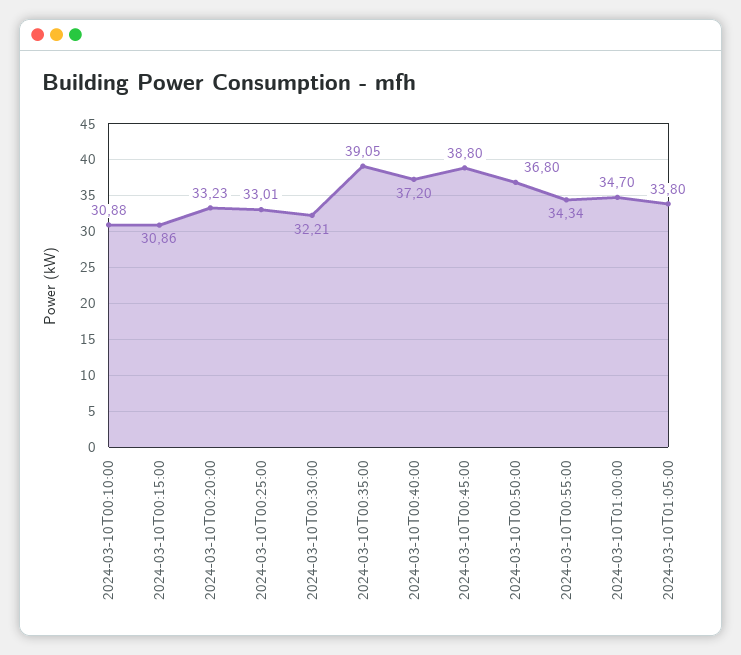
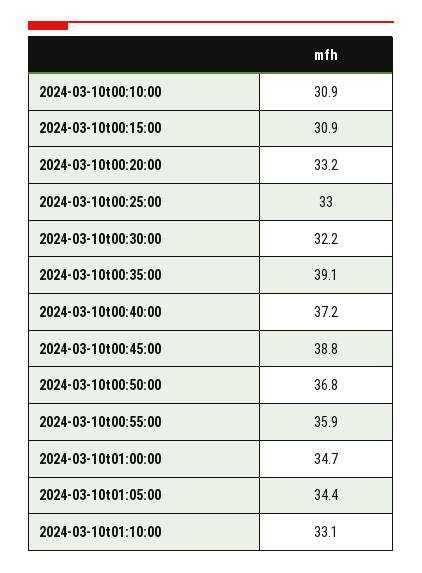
2024-03-10T00:55:00: 34.34 -> 35.9
2024-03-10T01:05:00: 33.8 -> 34.4
2024-03-10t01:10:00: none -> 33.1

